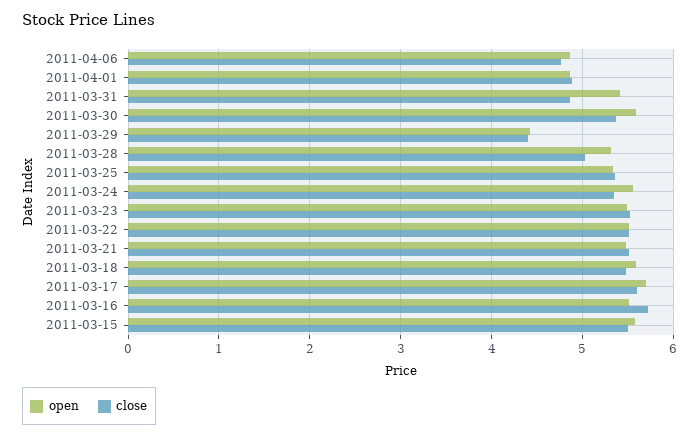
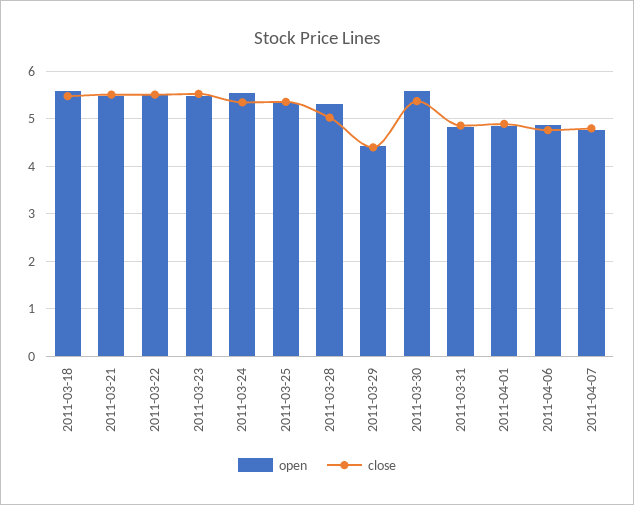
open, 2011-03-31: 5.4 -> 4.8
open, 2011-03-17: 5.7 -> none
close, 2011-03-17: 5.6 -> none
open, 2011-03-16: 5.5 -> none
close, 2011-03-16: 5.7 -> none
open, 2011-03-15: 5.6 -> none
close, 2011-03-15: 5.5 -> none
open, 2011-04-07: none -> 4.8
close, 2011-04-07: none -> 4.8

